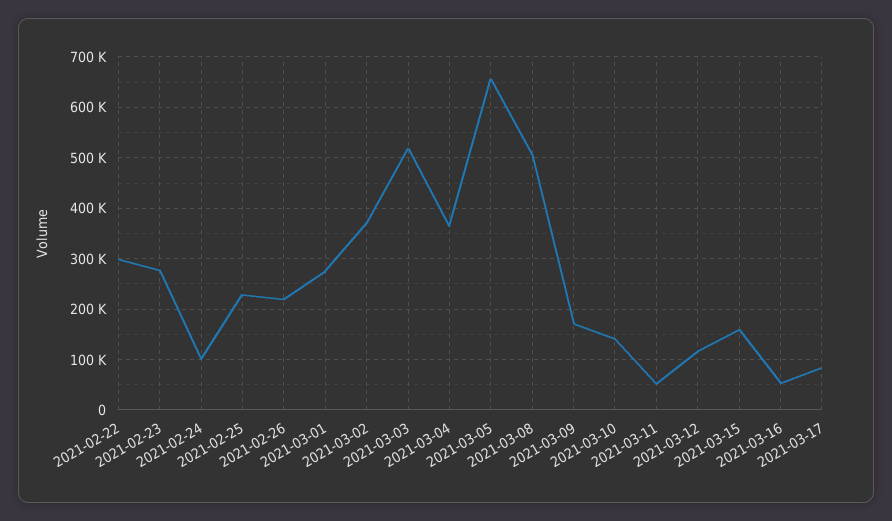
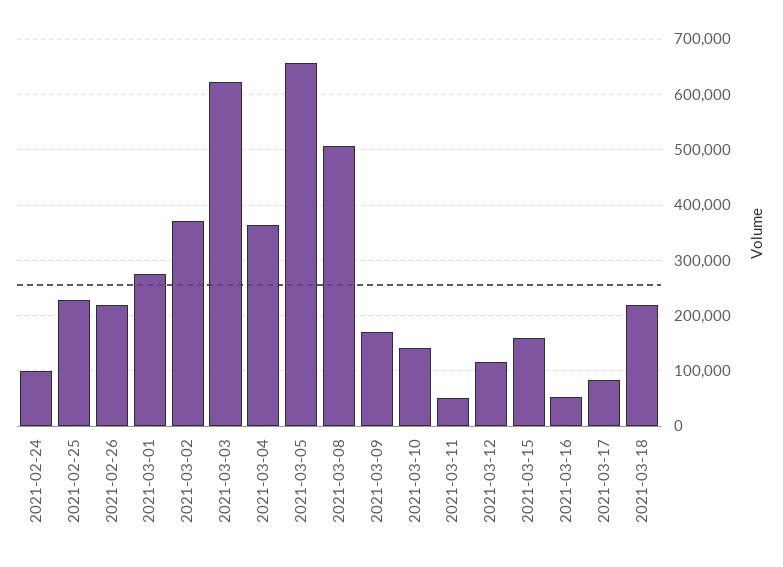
2021-02-22: 300000 -> none
2021-02-23: 280000 -> none
2021-03-03: 520000 -> 620000
2021-03-18: none -> 220000

